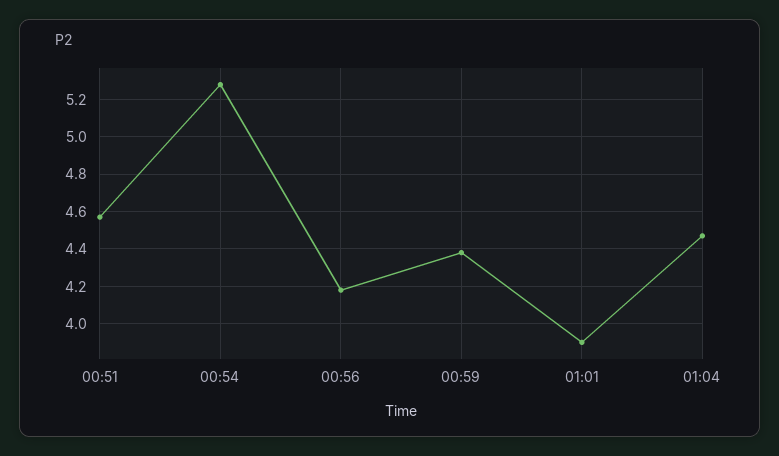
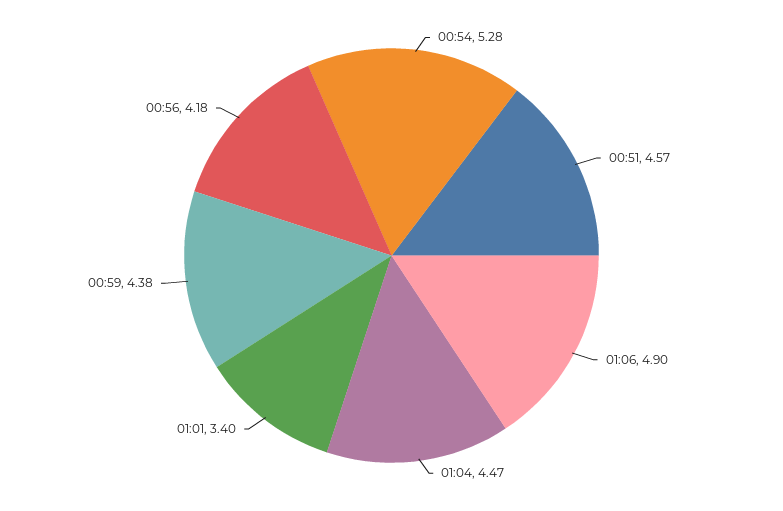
01:01: 3.9 -> 3.4
01:06: none -> 4.9

